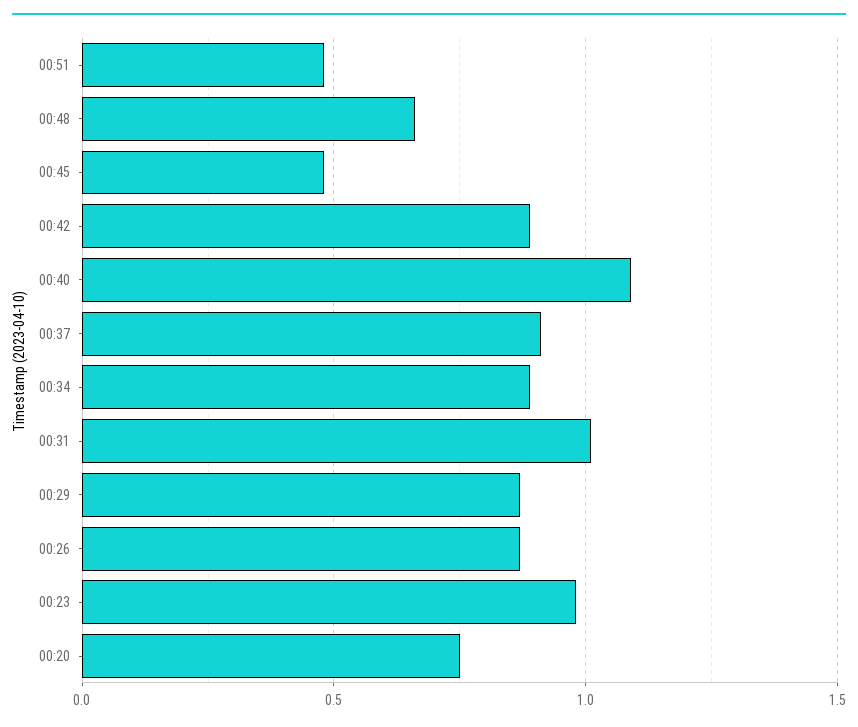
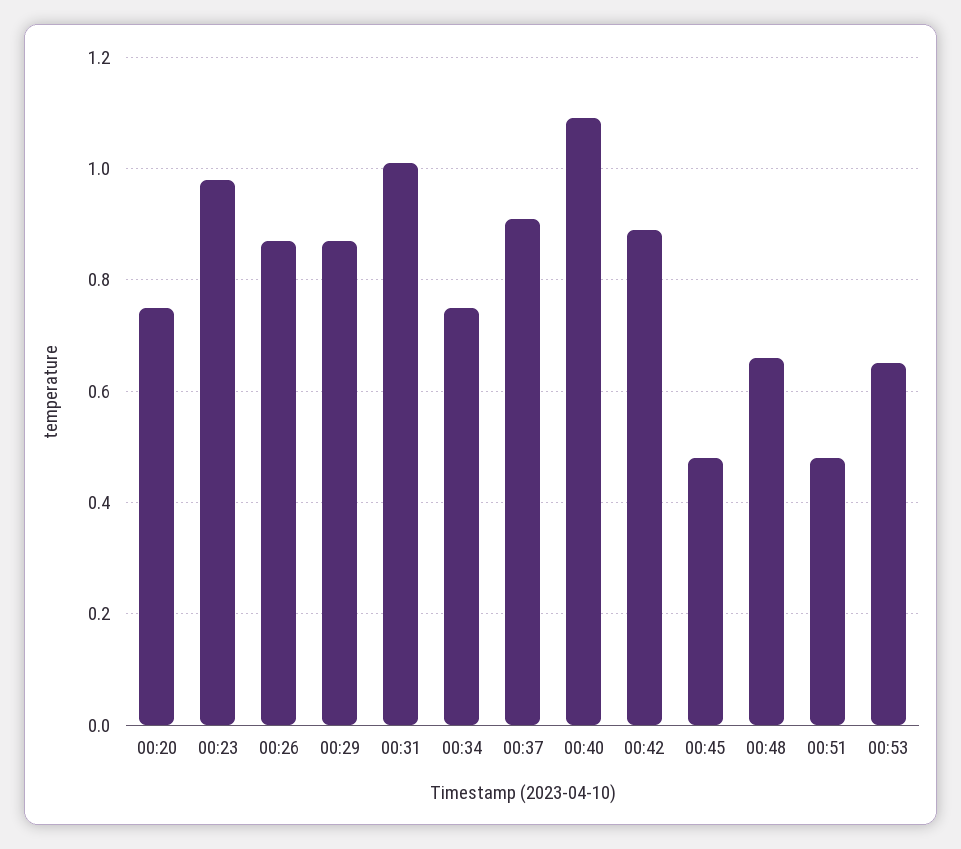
00:34: 0.9 -> 0.75
00:53: none -> 0.65

